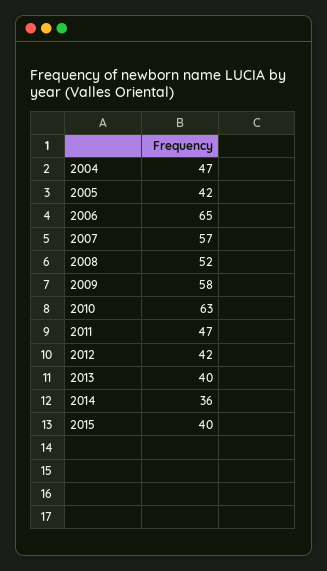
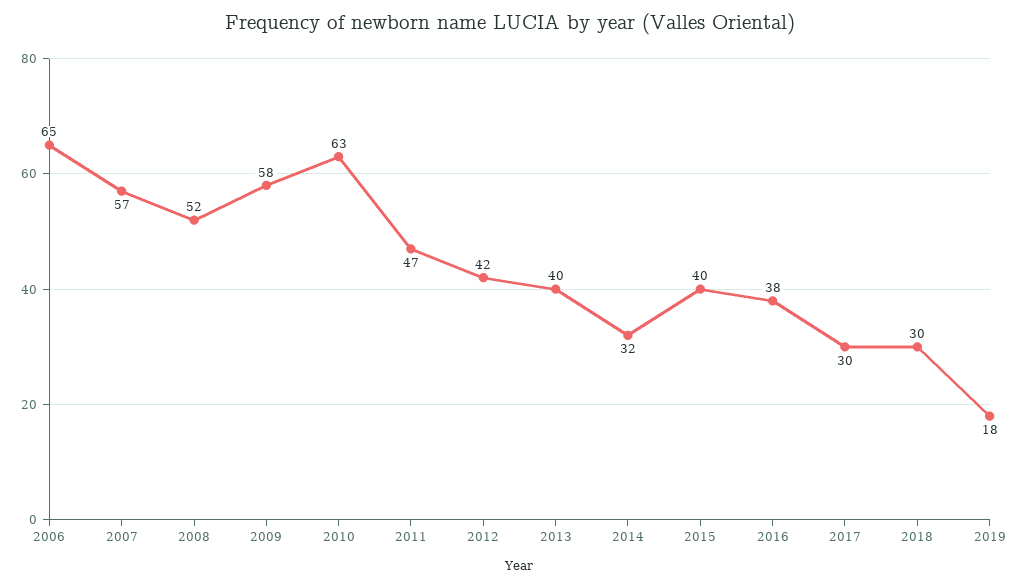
2004: 47 -> none
2005: 42 -> none
2014: 36 -> 32
2016: none -> 38
2017: none -> 30
2018: none -> 30
2019: none -> 18

